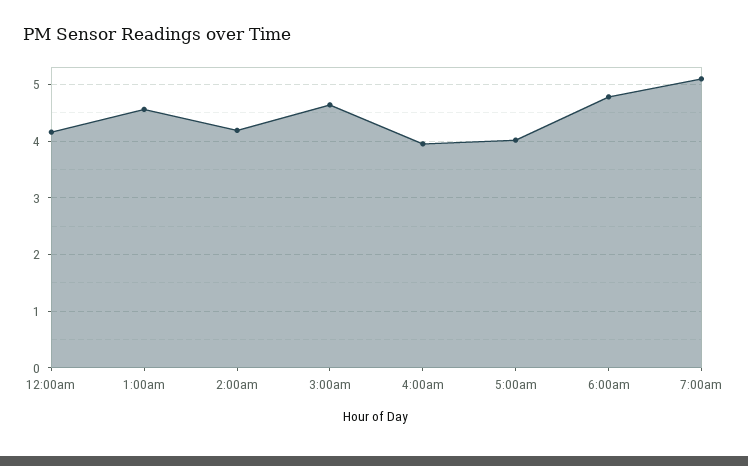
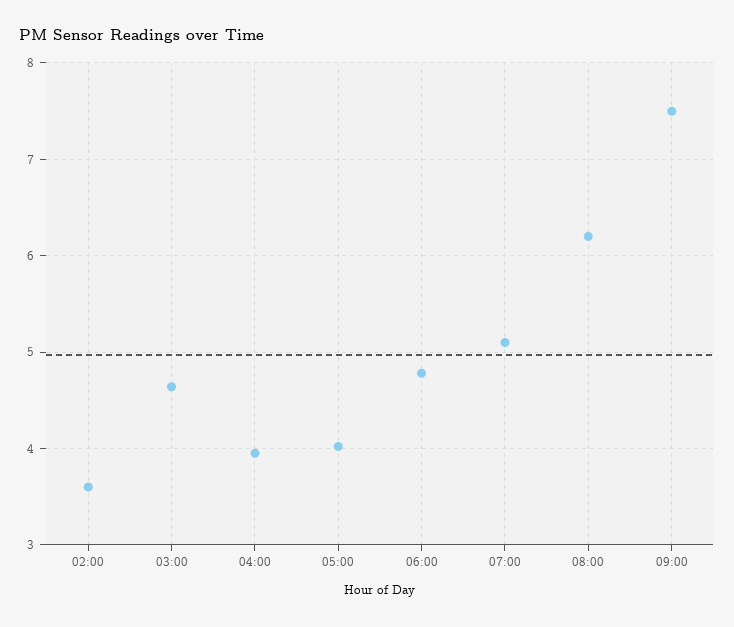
12:00am: 4.2 -> none
1:00am: 4.6 -> none
2:00am: 4.2 -> 3.6
08:00: none -> 6.2
09:00: none -> 7.5

